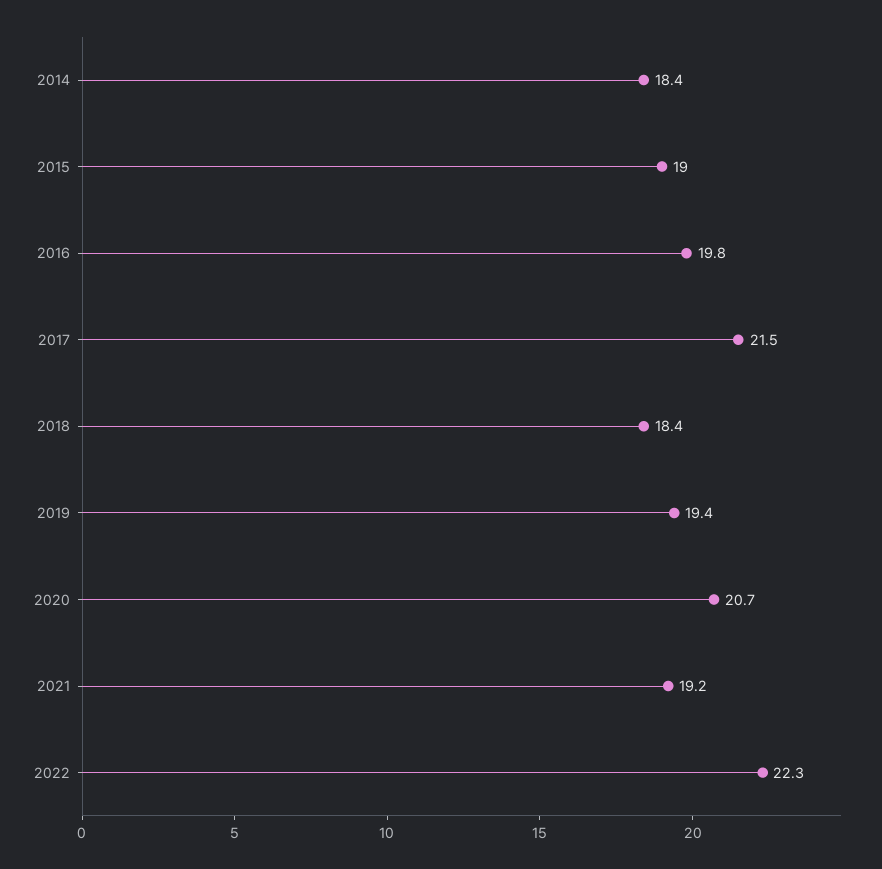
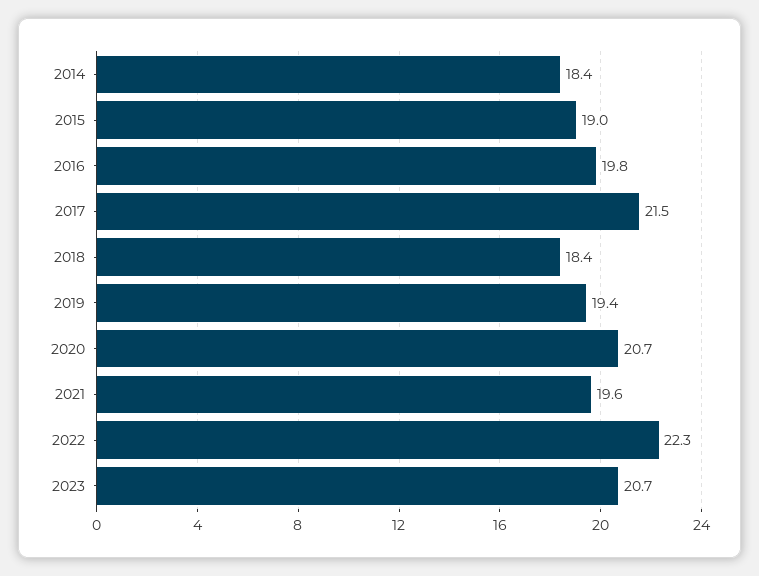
2021: 19.2 -> 19.6
2023: none -> 20.7

